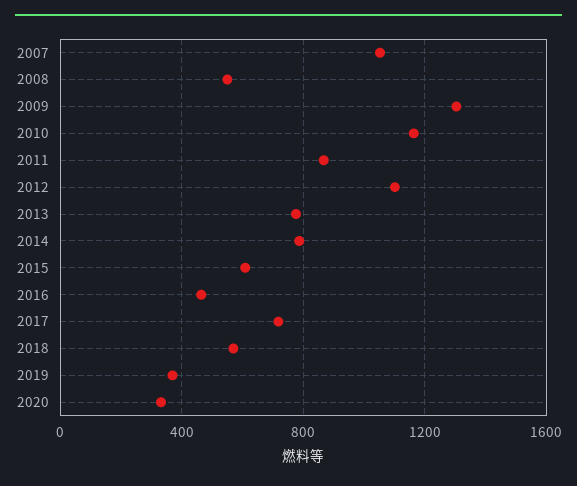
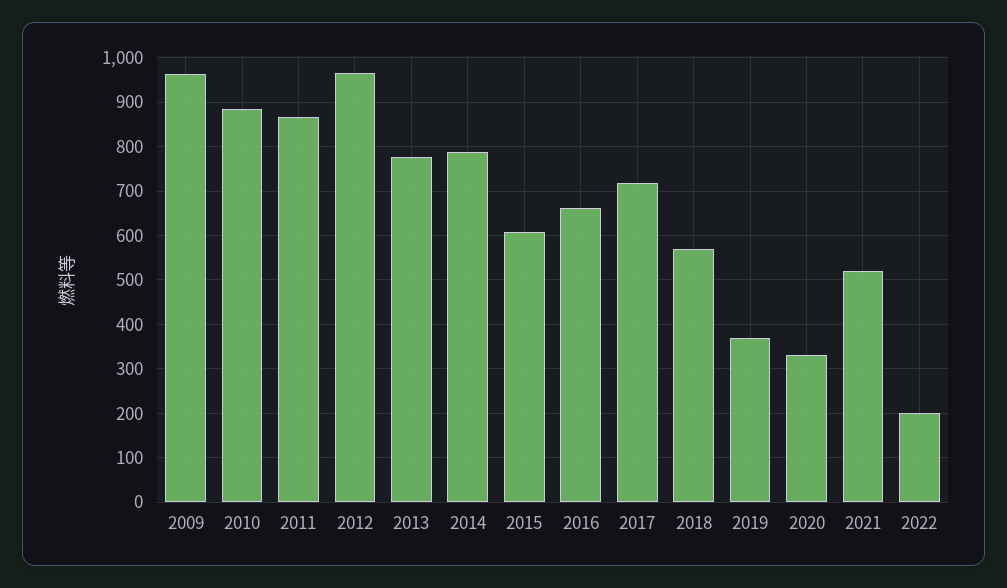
2007: 1050 -> none
2008: 550 -> none
2009: 1300 -> 960
2010: 1150 -> 880
2012: 1100 -> 960
2016: 450 -> 660
2021: none -> 520
2022: none -> 200

